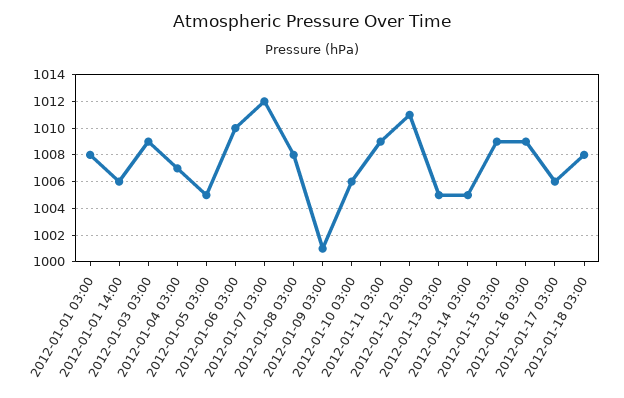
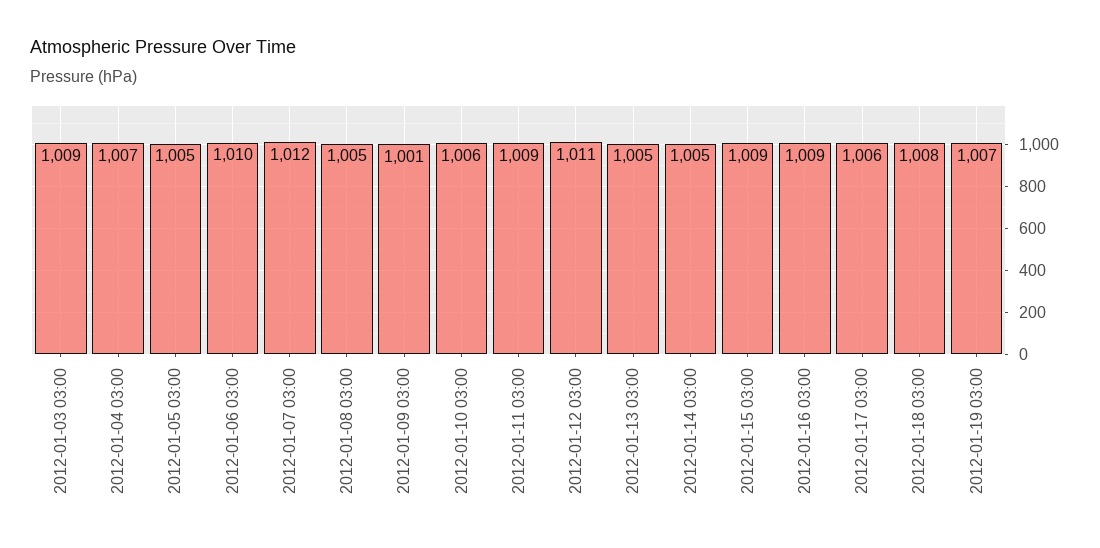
2012-01-01 03:00: 1008 -> none
2012-01-01 14:00: 1006 -> none
2012-01-08 03:00: 1008 -> 1005
2012-01-19 03:00: none -> 1007

